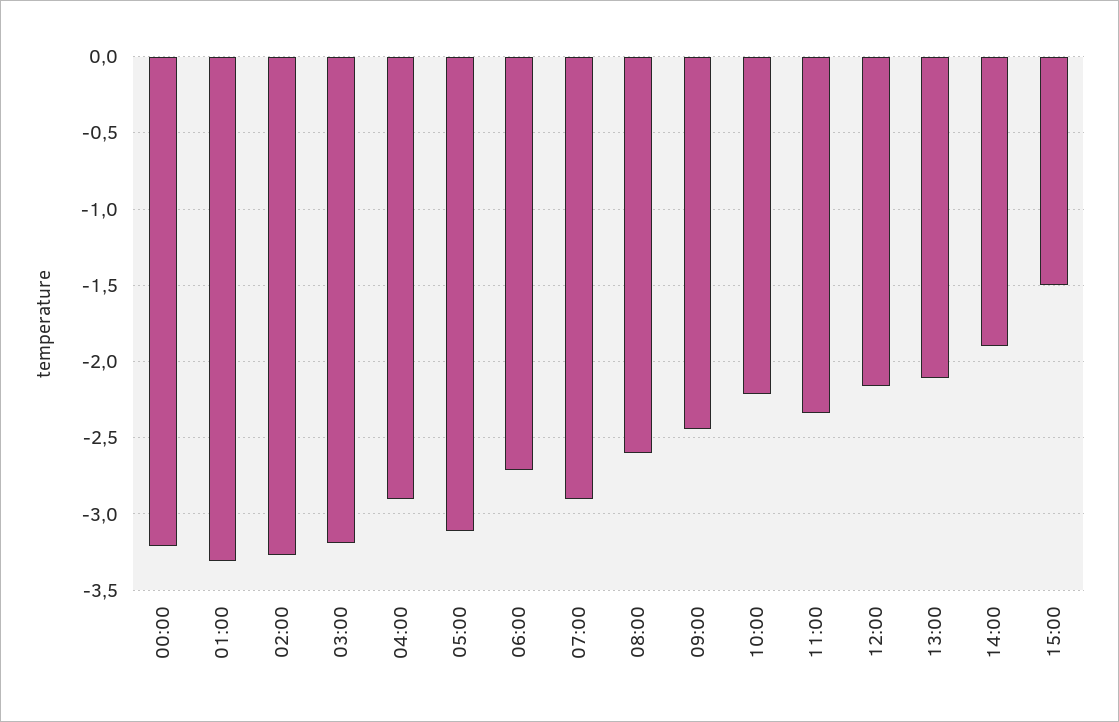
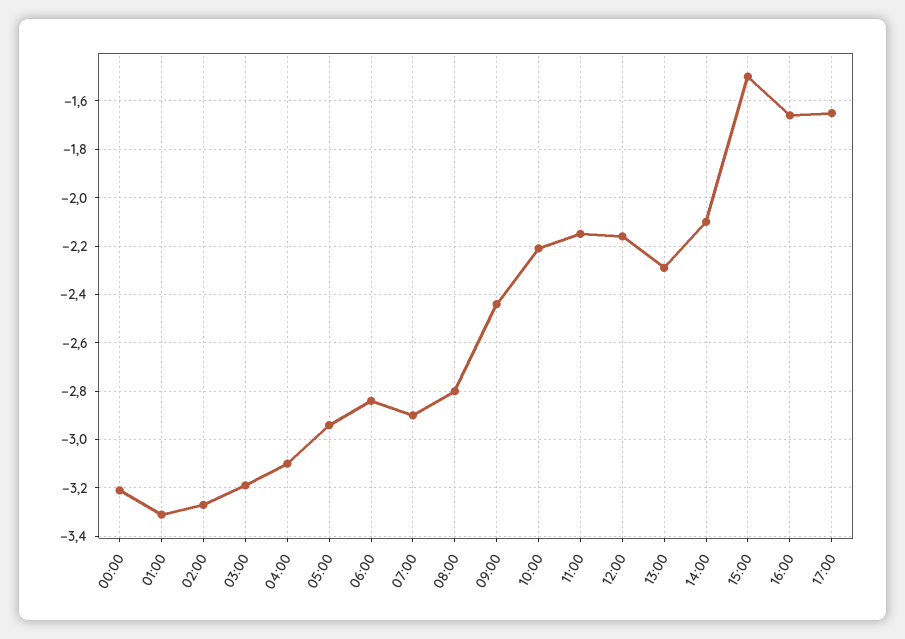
04:00: -2.9 -> -3.1
05:00: -3.1 -> -2.95
06:00: -2.7 -> -2.85
08:00: -2.6 -> -2.8
11:00: -2.35 -> -2.15
13:00: -2.1 -> -2.3
14:00: -1.9 -> -2.1
16:00: none -> -1.65
17:00: none -> -1.65

